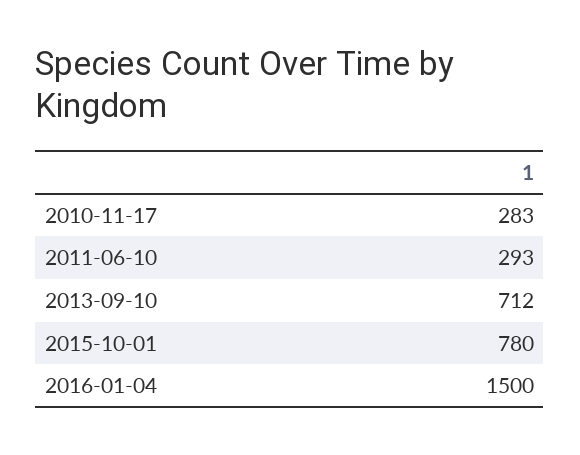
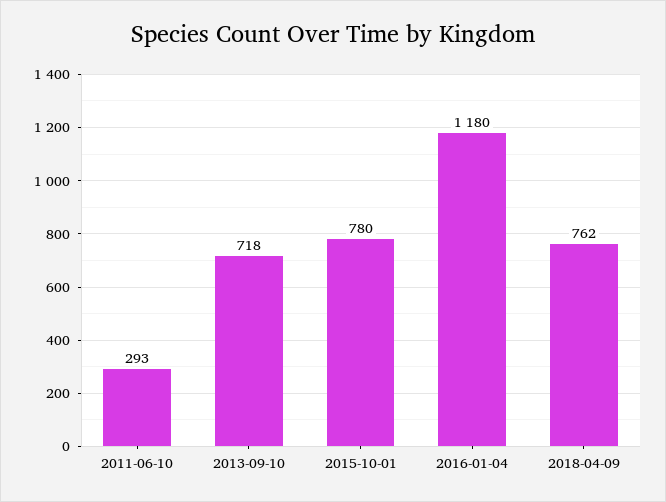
2010-11-17: 283 -> none
2013-09-10: 712 -> 718
2016-01-04: 1500 -> 1180
2018-04-09: none -> 762

